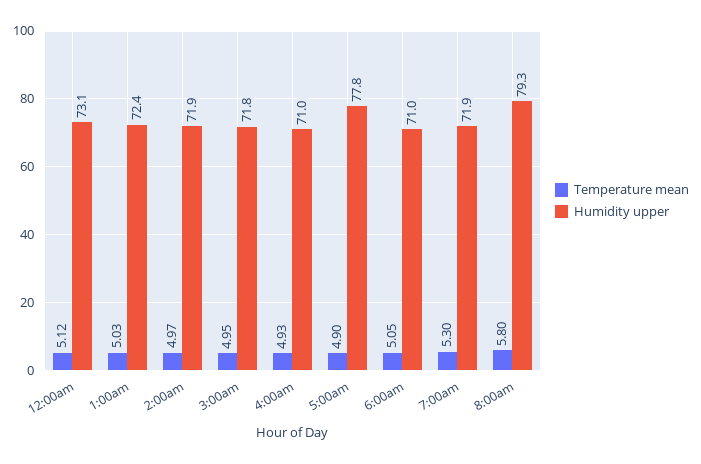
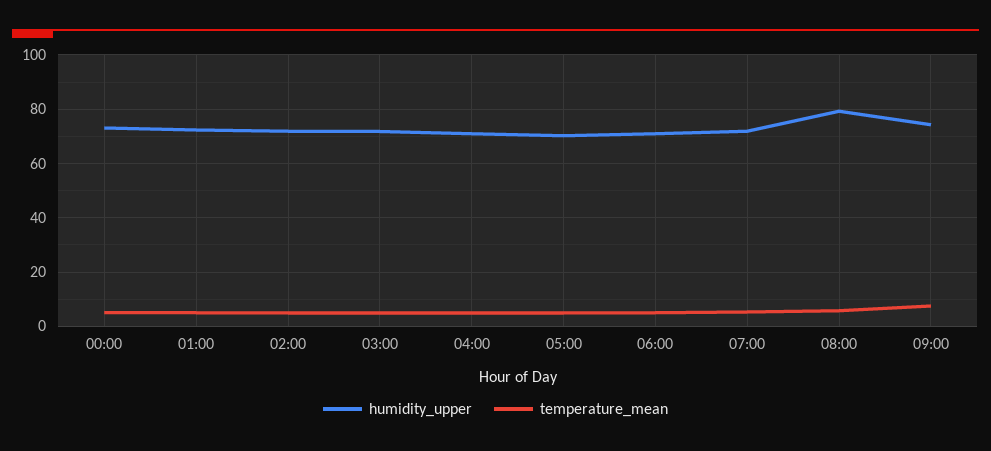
Humidity upper, 5:00am: 77.8 -> 70
Humidity upper, 09:00: none -> 75
Temperature mean, 09:00: none -> 7.5

